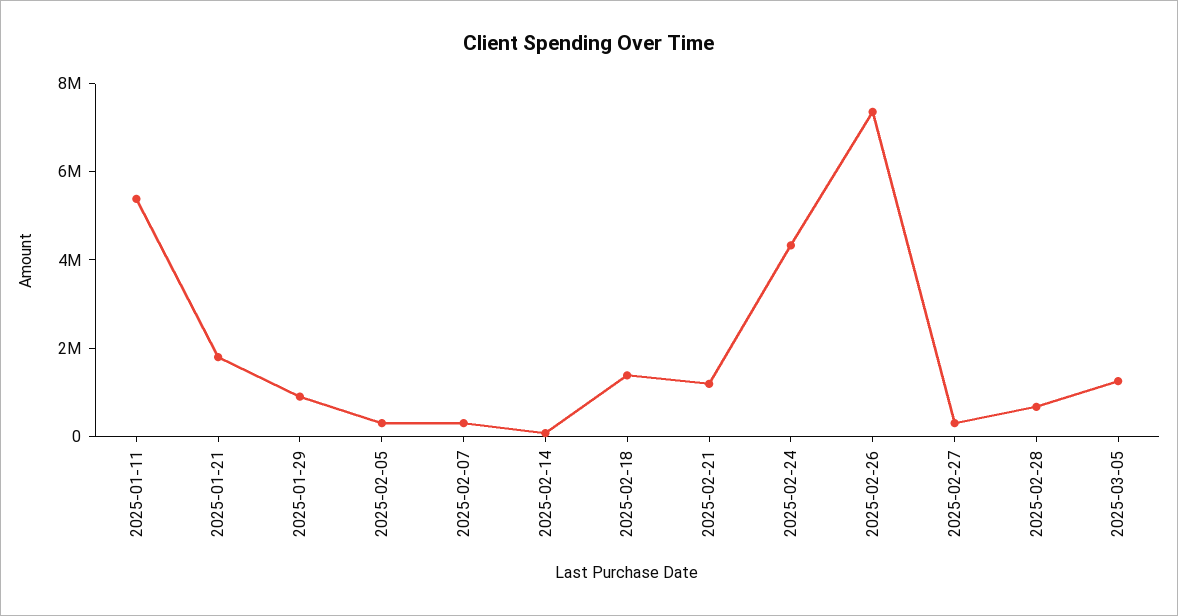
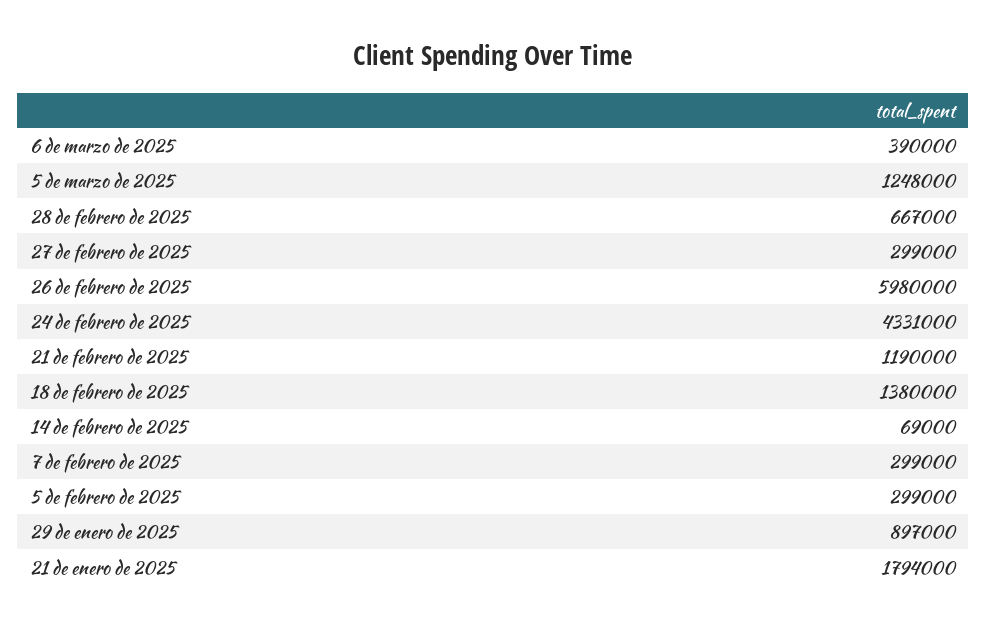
2025-01-11: 5500000 -> none
2025-02-26: 7500000 -> 5980000
6 de marzo de 2025: none -> 390000

